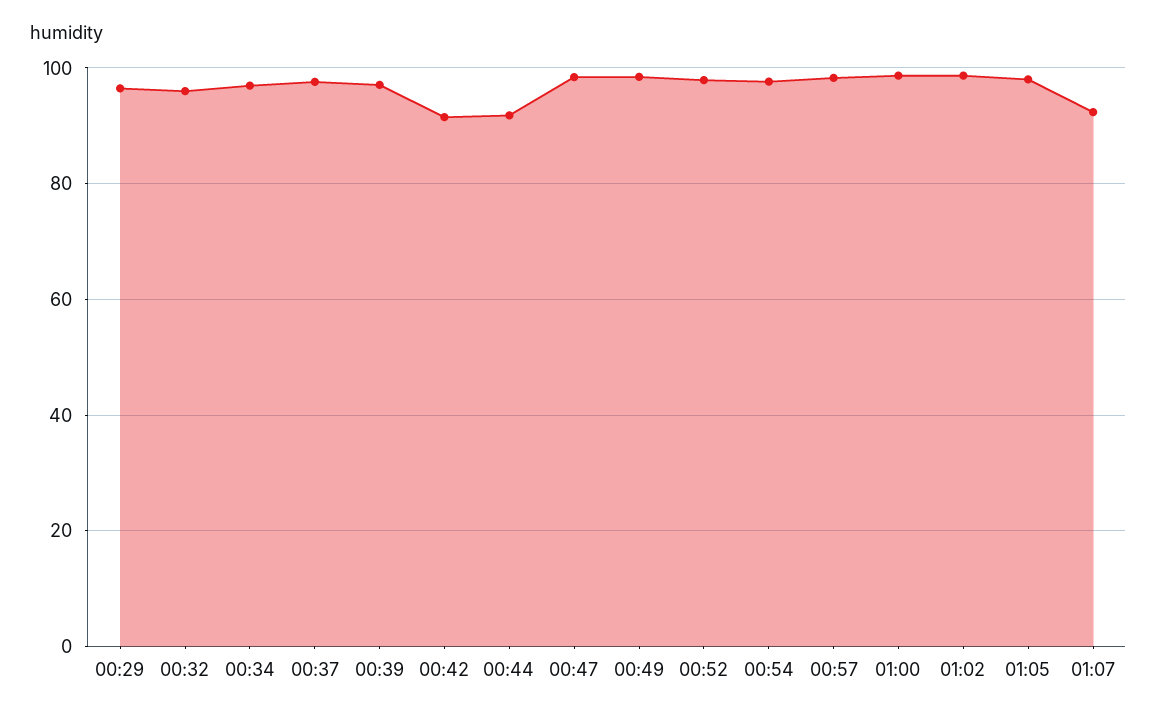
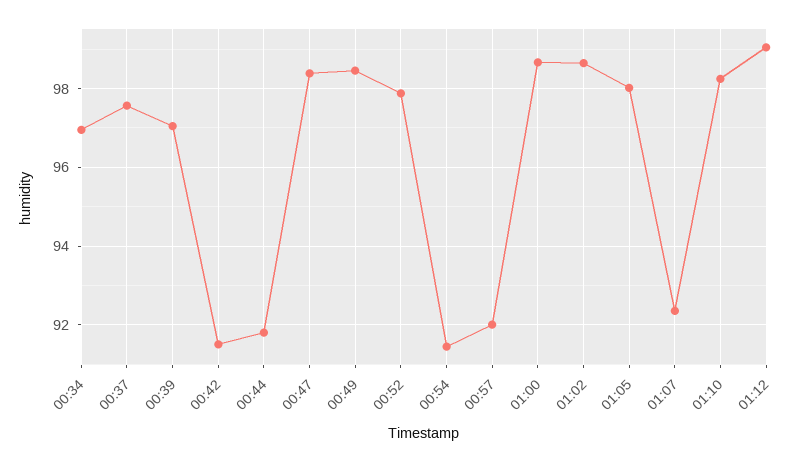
00:29: 96 -> none
00:32: 96 -> none
00:54: 98 -> 91.4
00:57: 98 -> 92
01:10: none -> 98.2
01:12: none -> 99

